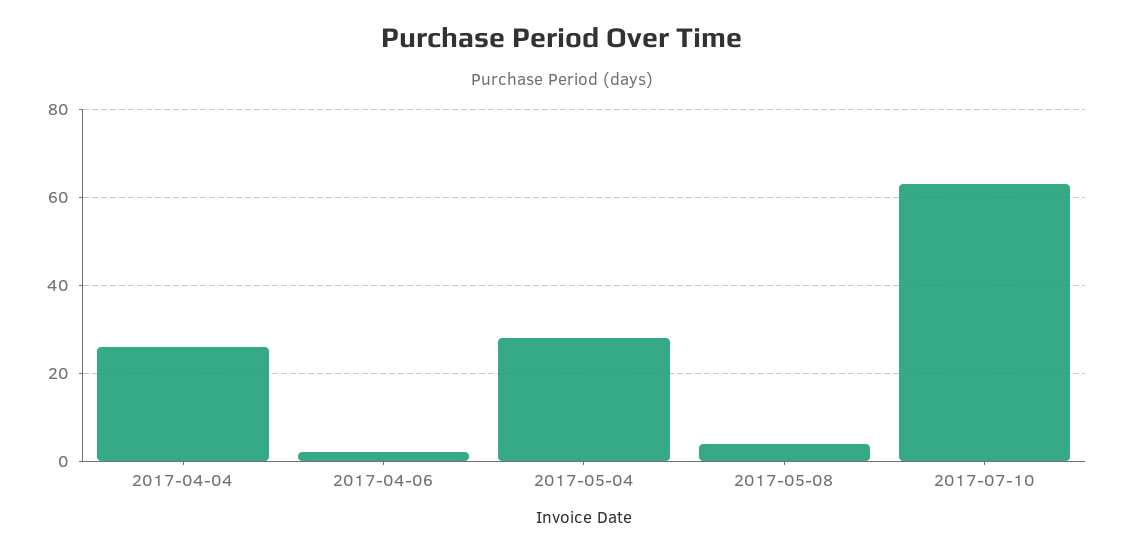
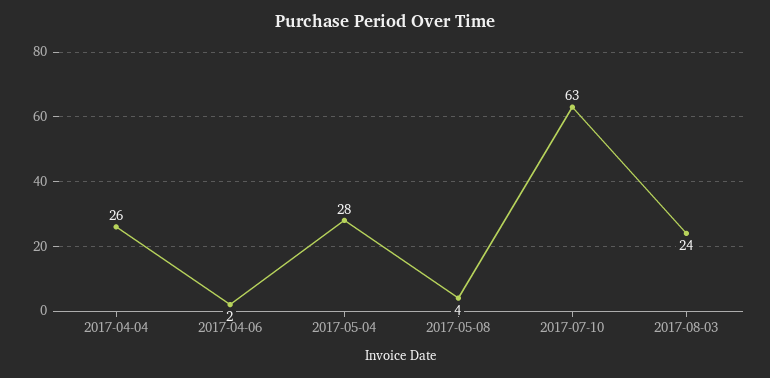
2017-08-03: none -> 24

